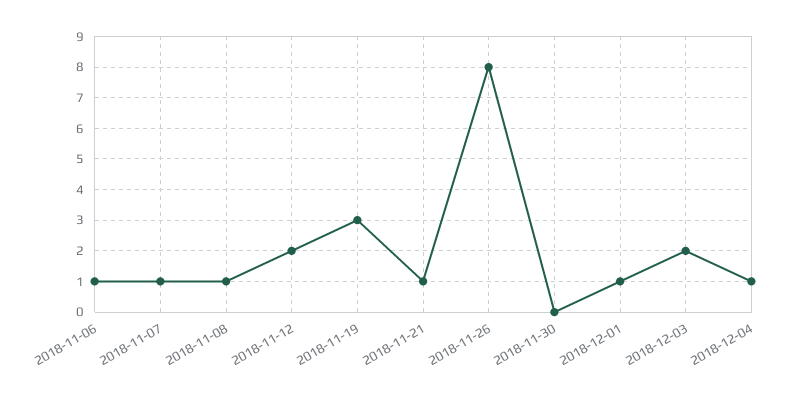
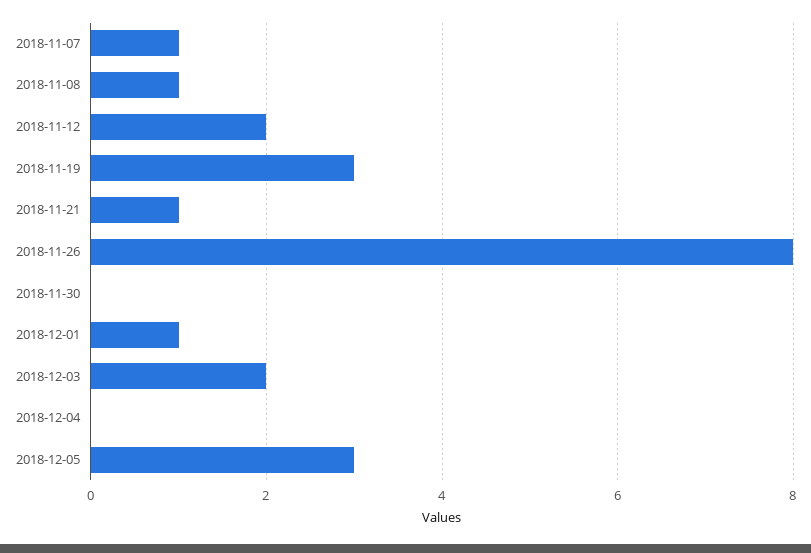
2018-11-06: 1 -> none
2018-12-04: 1 -> 0
2018-12-05: none -> 3

